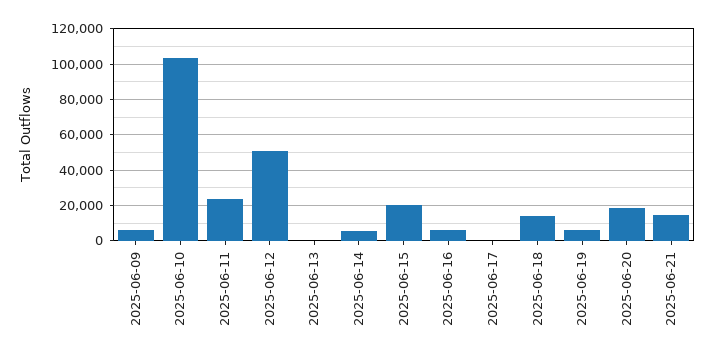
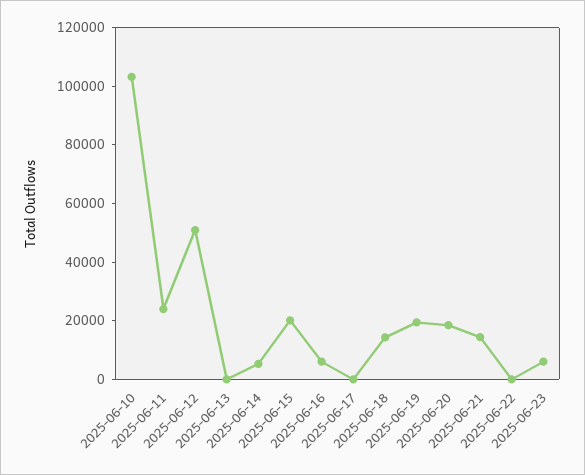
2025-06-09: 5000 -> none
2025-06-19: 5000 -> 20000
2025-06-22: none -> 0
2025-06-23: none -> 5000

